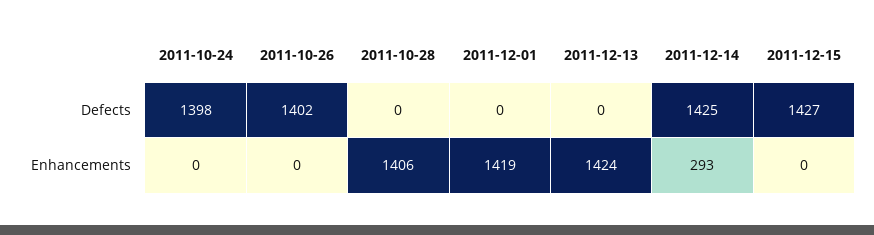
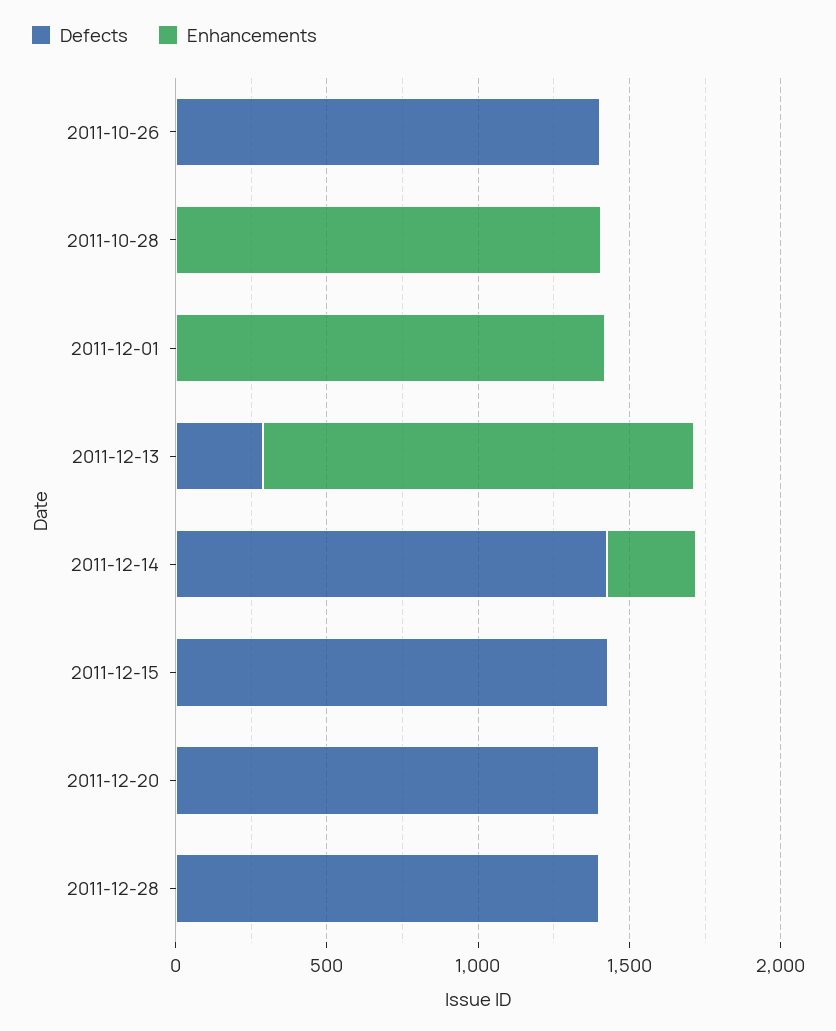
Defects, 2011-10-24: 1398 -> none
Defects, 2011-12-13: 0 -> 300
Enhancements, 2011-10-24: 0 -> none
Defects, 2011-12-20: none -> 1400
Enhancements, 2011-12-20: none -> 0
Defects, 2011-12-28: none -> 1400
Enhancements, 2011-12-28: none -> 0

